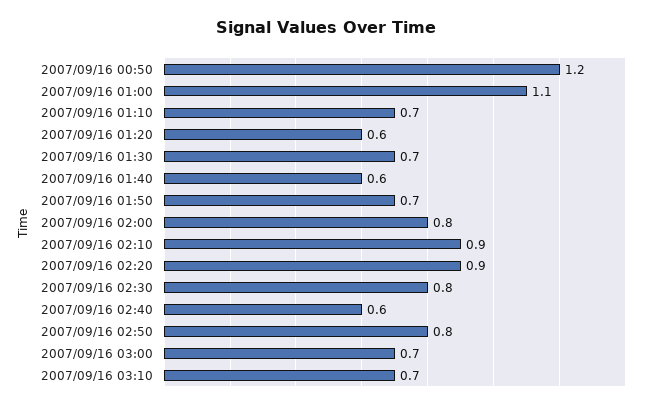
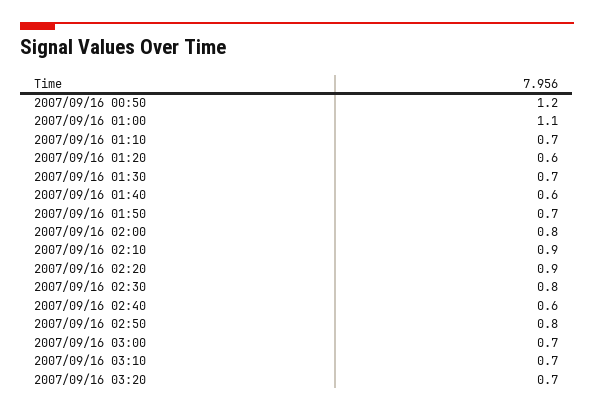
2007/09/16 03:20: none -> 0.7

